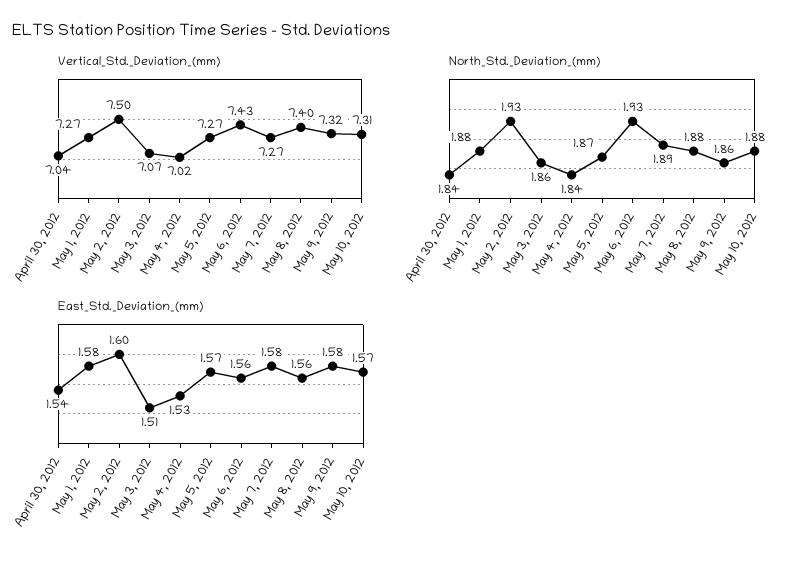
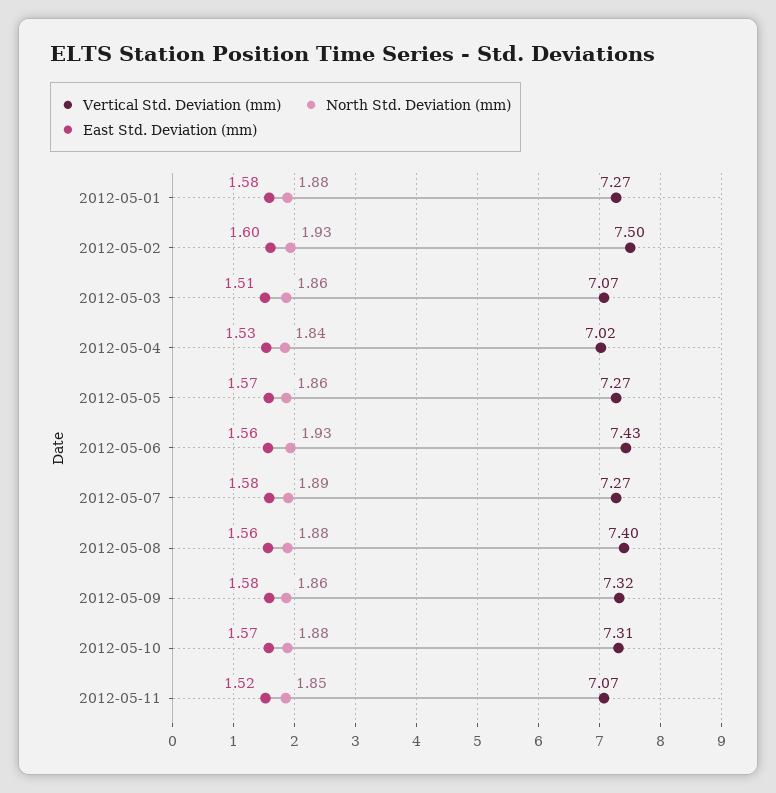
Vertical_Std._Deviation_(mm), April 30, 2012: 7.04 -> none
North_Std._Deviation_(mm), April 30, 2012: 1.84 -> none
North_Std._Deviation_(mm), May 5, 2012: 1.87 -> 1.86
East_Std._Deviation_(mm), April 30, 2012: 1.54 -> none
Vertical_Std._Deviation_(mm), 2012-05-11: none -> 7.07
North_Std._Deviation_(mm), 2012-05-11: none -> 1.85
East_Std._Deviation_(mm), 2012-05-11: none -> 1.52

